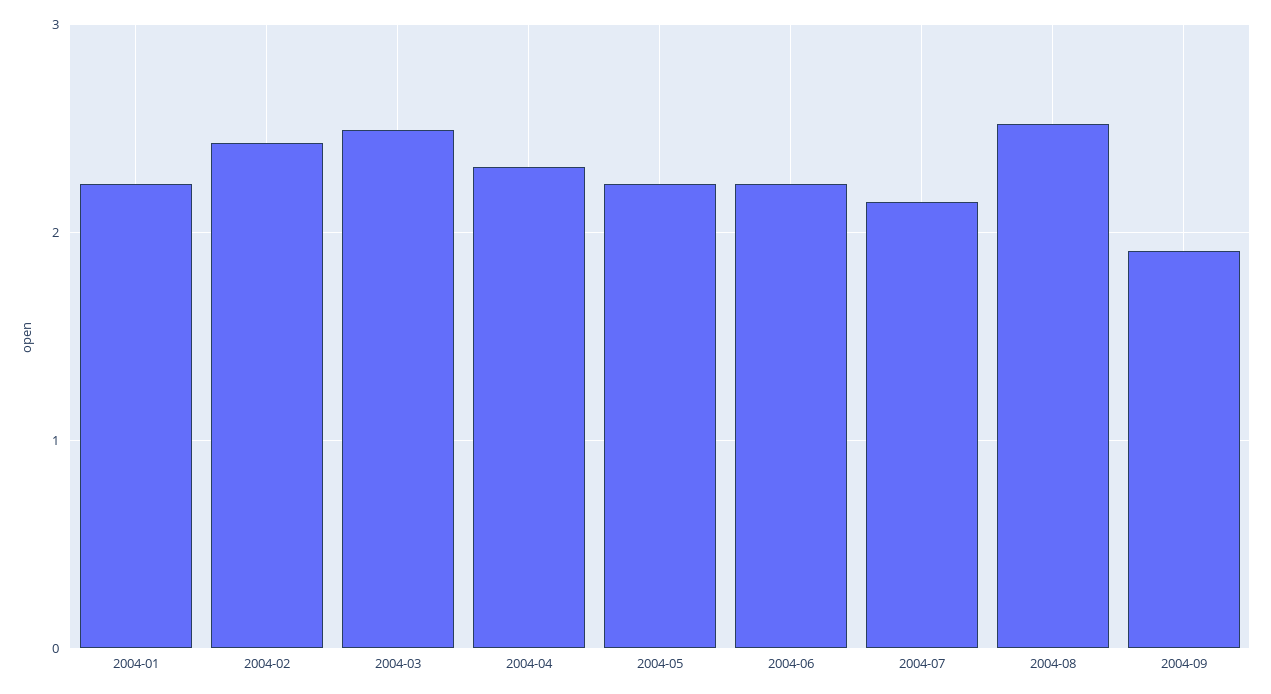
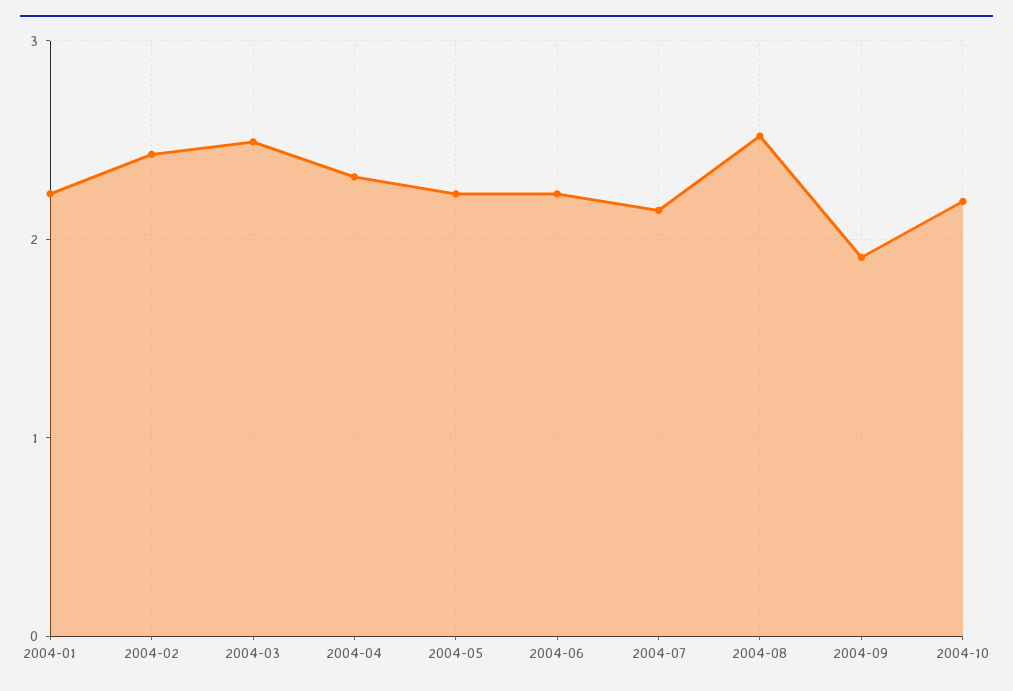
2004-10: none -> 2.2

